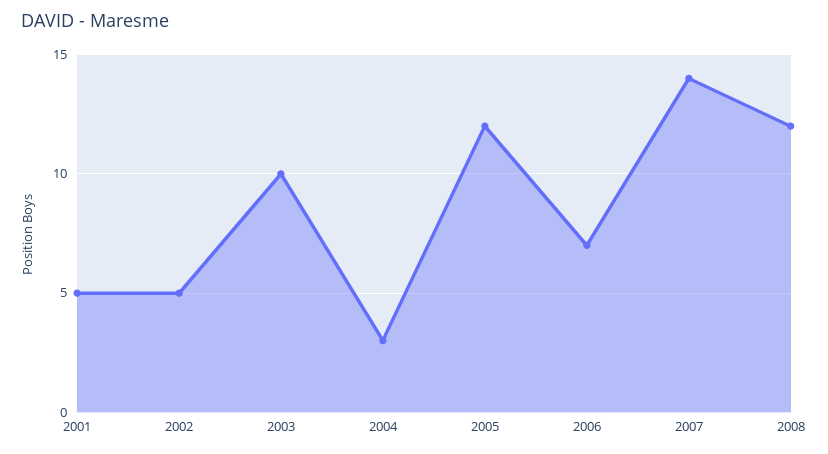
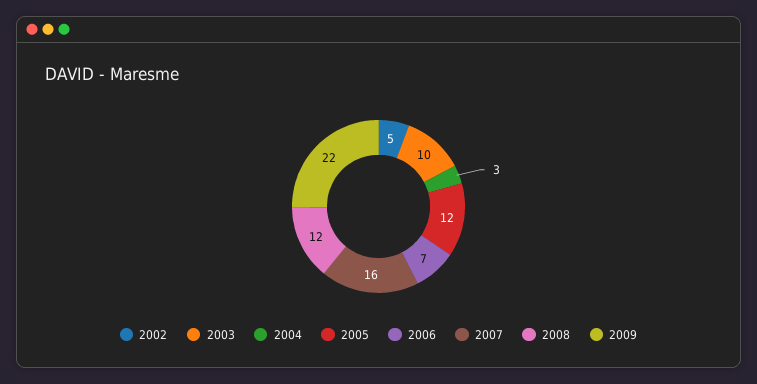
2001: 5 -> none
2007: 14 -> 16
2009: none -> 22

